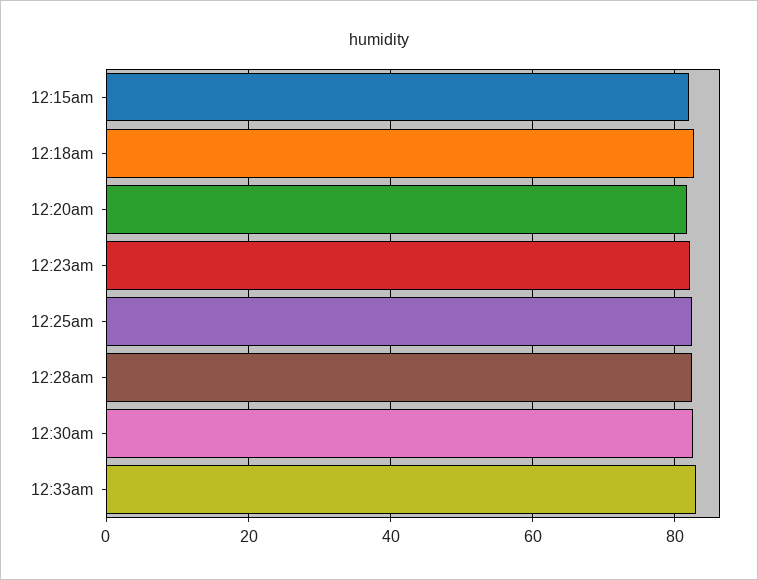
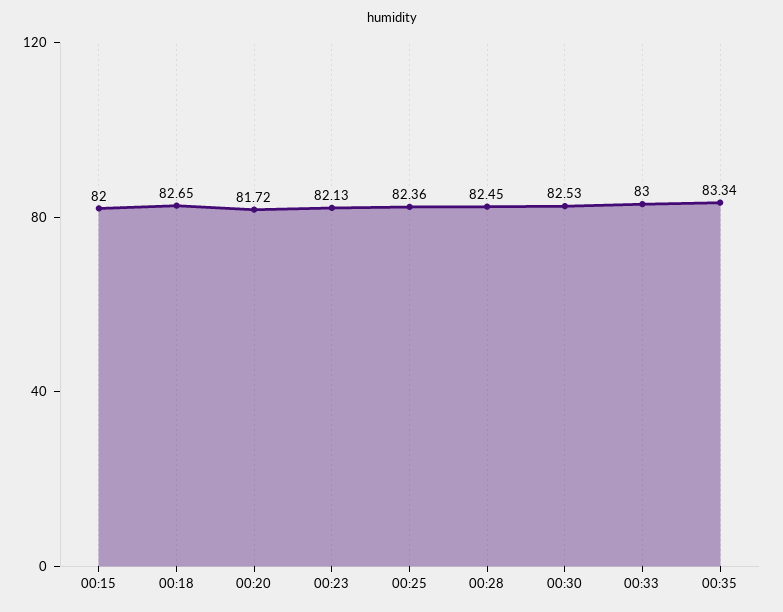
00:35: none -> 83.34

